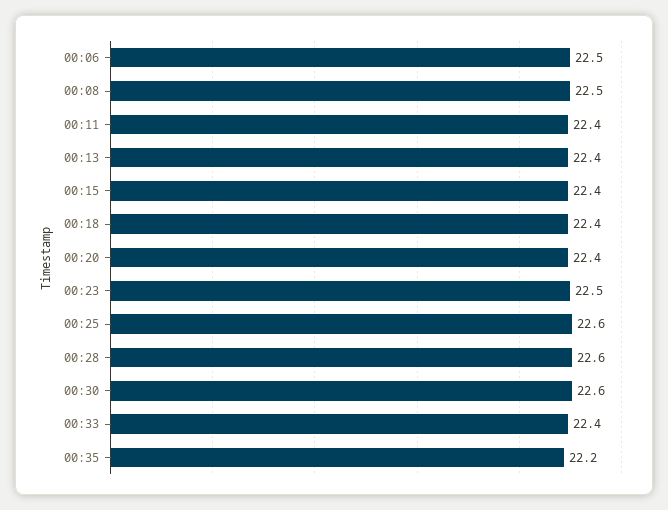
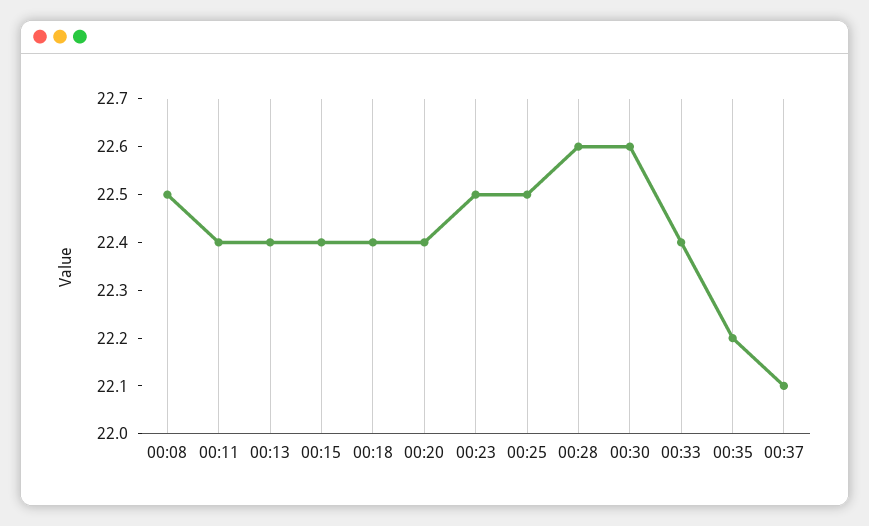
00:06: 22.5 -> none
00:25: 22.6 -> 22.5
00:37: none -> 22.1

